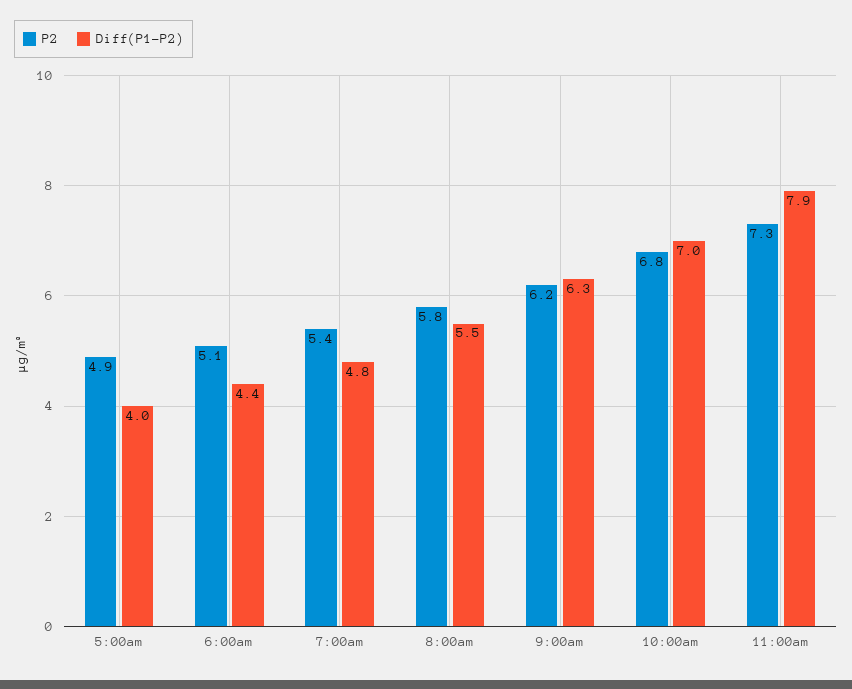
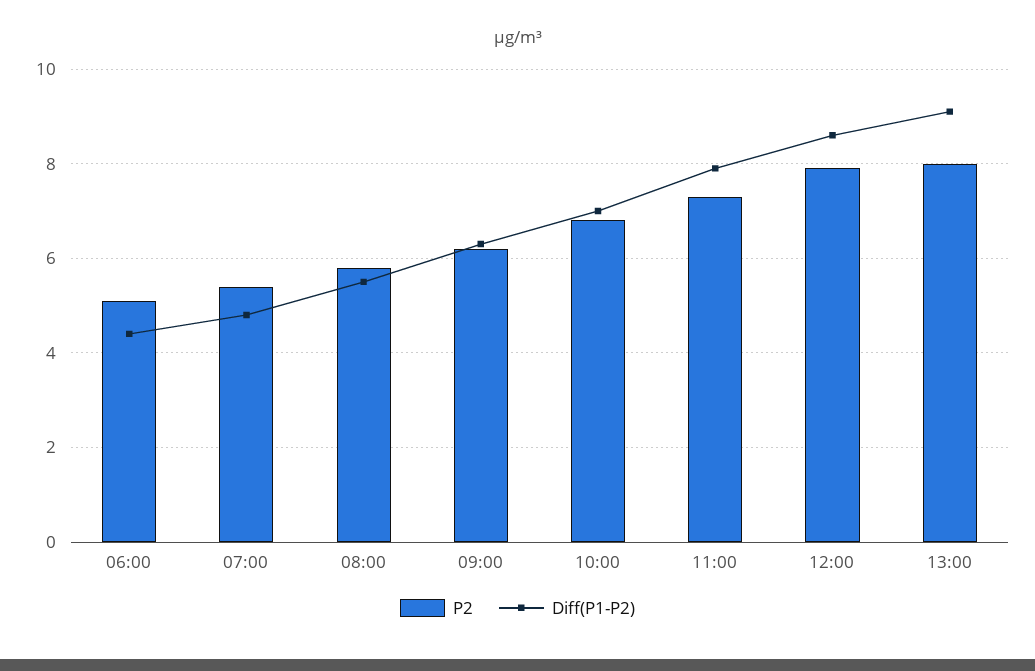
P2, 5:00am: 4.9 -> none
Diff(P1-P2), 5:00am: 4 -> none
P2, 12:00: none -> 8
Diff(P1-P2), 12:00: none -> 8.5
P2, 13:00: none -> 8
Diff(P1-P2), 13:00: none -> 9

